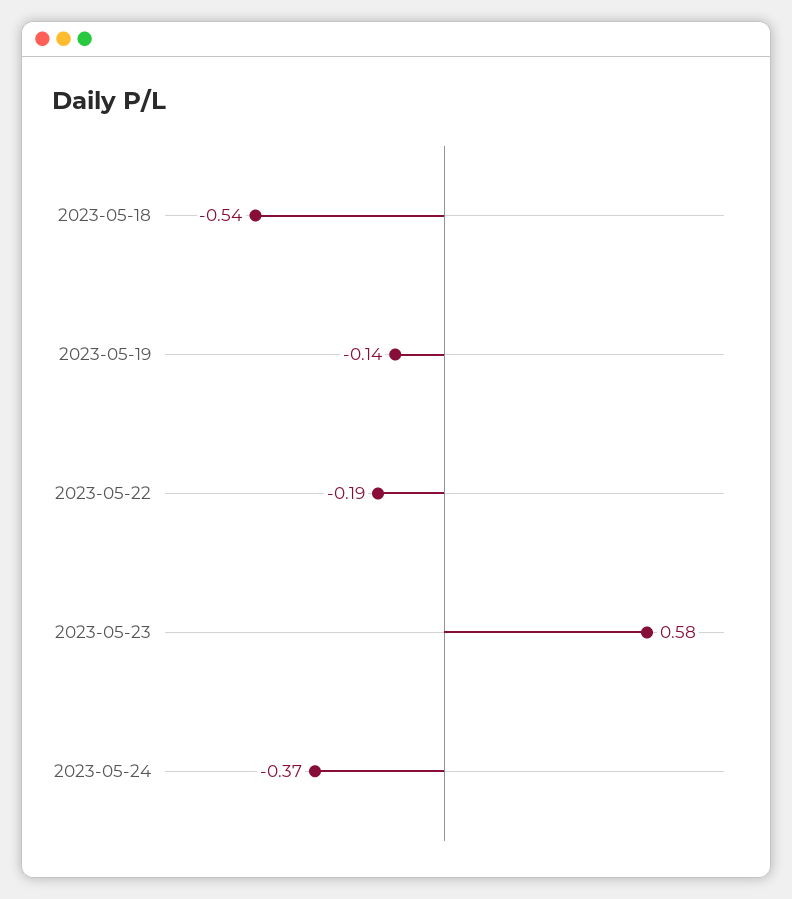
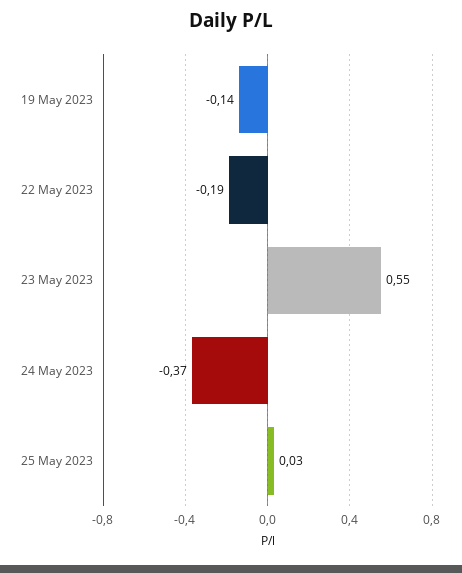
2023-05-18: -0.54 -> none
2023-05-23: 0.58 -> 0.55
25 May 2023: none -> 0.03

